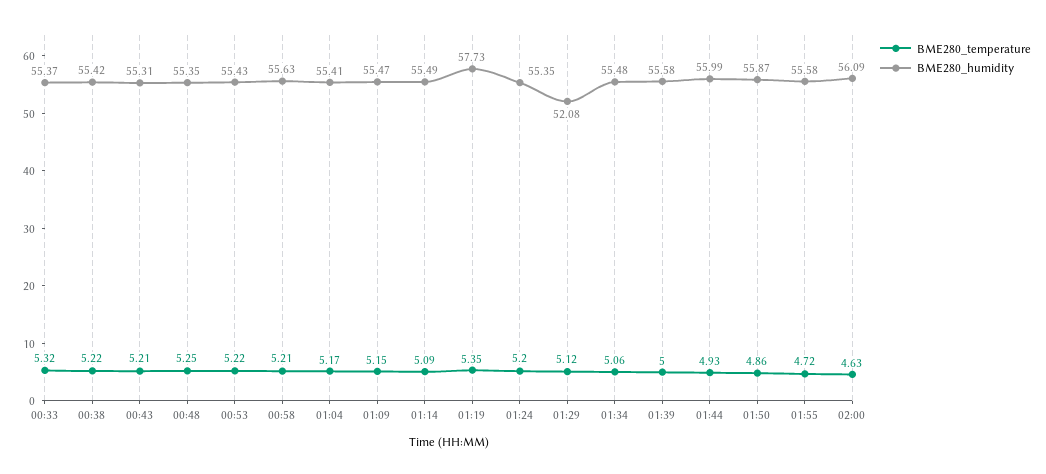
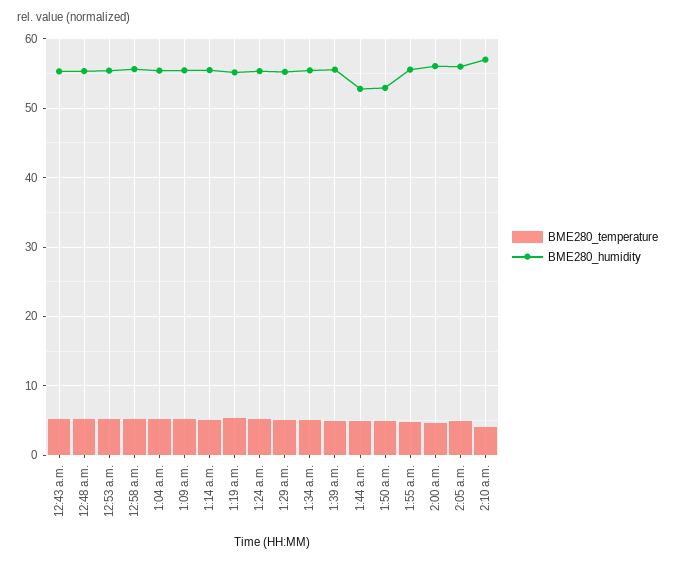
BME280_temperature, 00:33: 5.32 -> none
BME280_humidity, 00:33: 55.37 -> none
BME280_temperature, 00:38: 5.22 -> none
BME280_humidity, 00:38: 55.42 -> none
BME280_humidity, 01:19: 57.73 -> 55
BME280_humidity, 01:29: 52.08 -> 55
BME280_humidity, 01:44: 55.99 -> 53
BME280_humidity, 01:50: 55.87 -> 53
BME280_temperature, 2:05 a.m.: none -> 5
BME280_humidity, 2:05 a.m.: none -> 56
BME280_temperature, 2:10 a.m.: none -> 4
BME280_humidity, 2:10 a.m.: none -> 57

